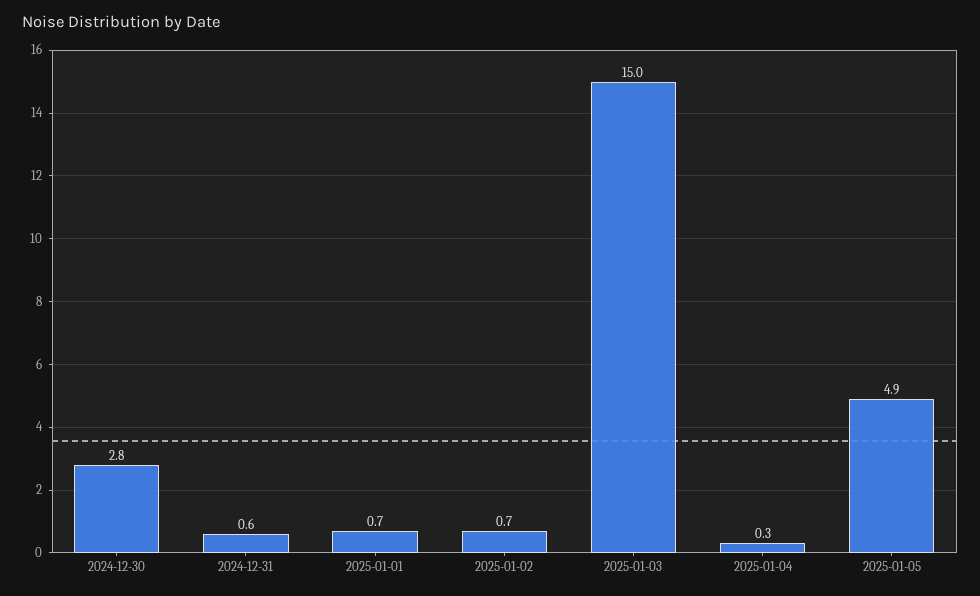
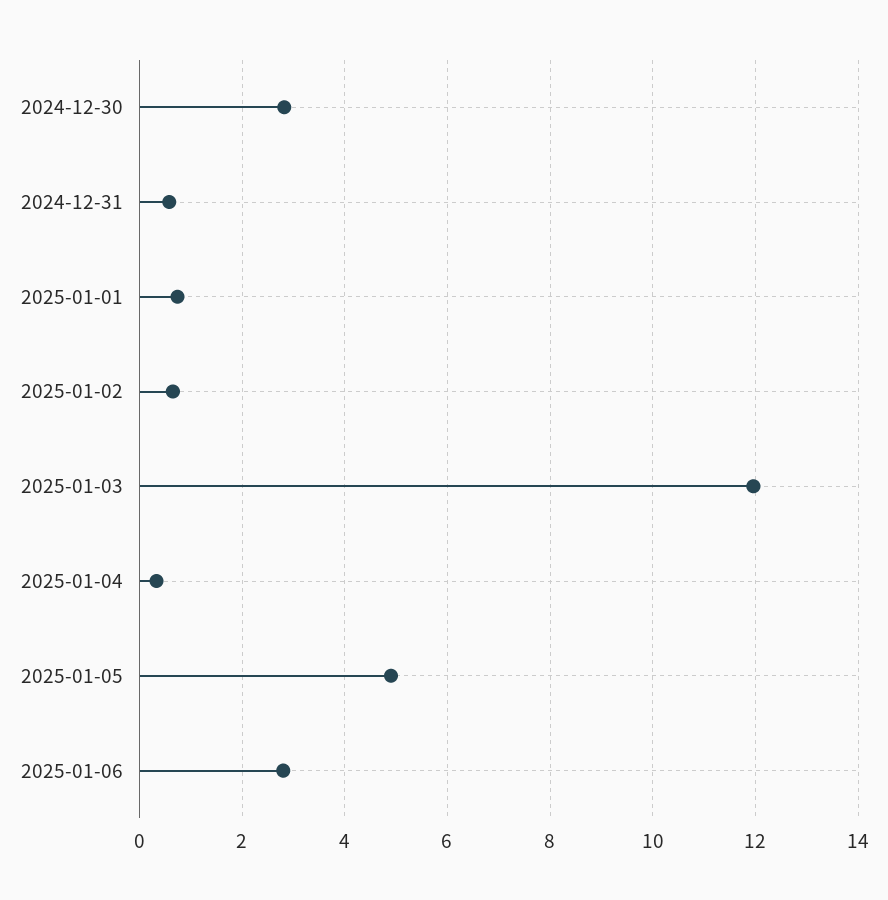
2025-01-03: 15 -> 12
2025-01-06: none -> 2.8

